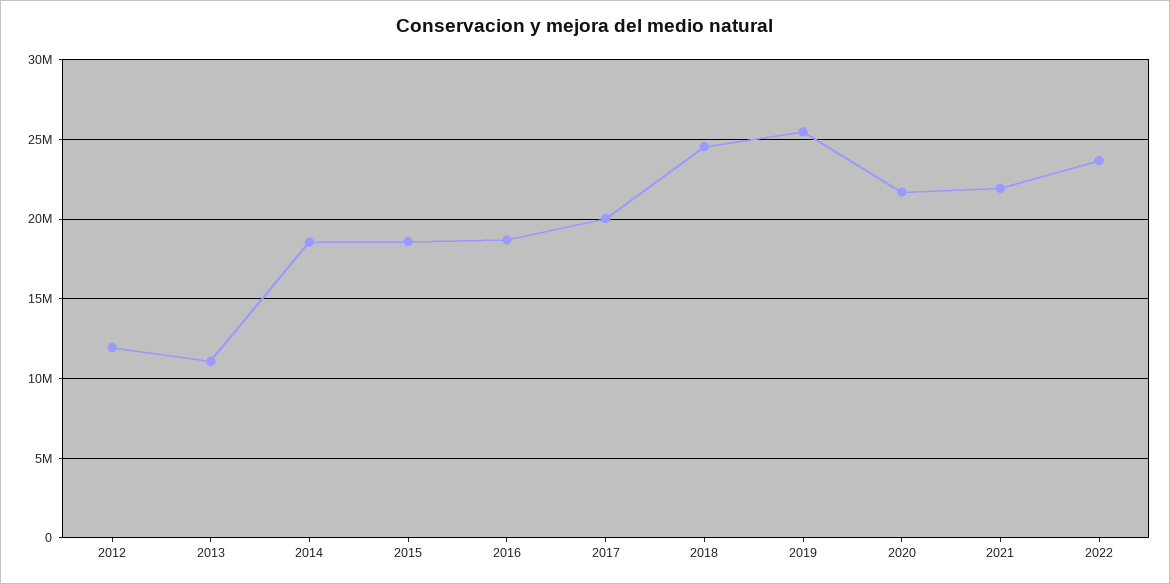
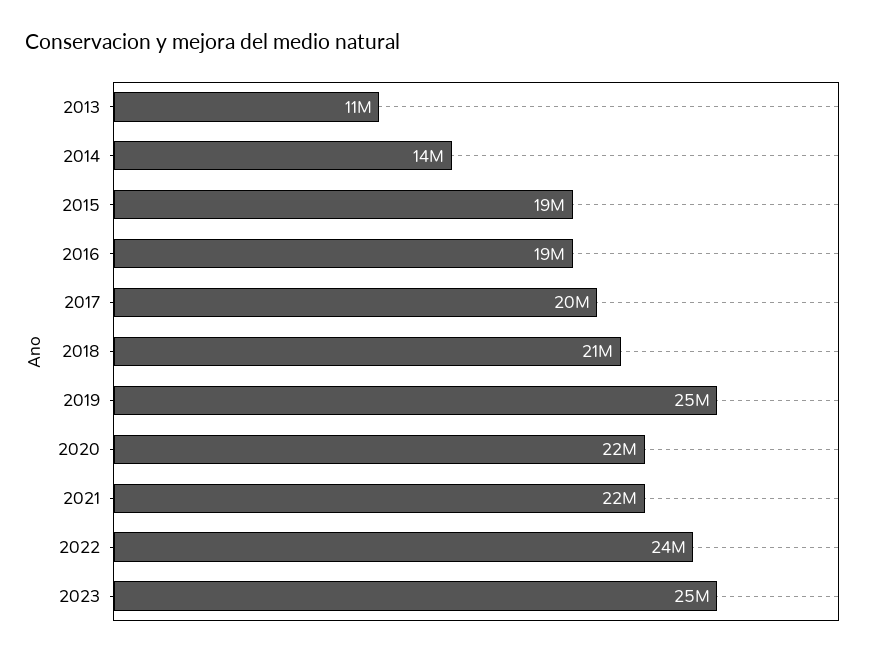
2012: 12000000 -> none
2014: 18500000 -> 14000000
2018: 24500000 -> 21000000
2023: none -> 25000000

